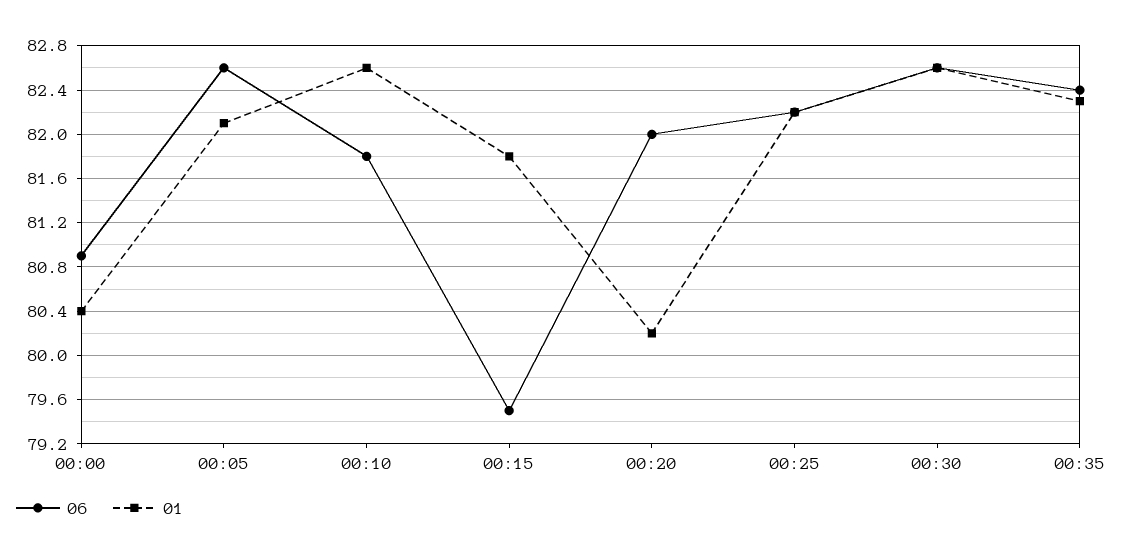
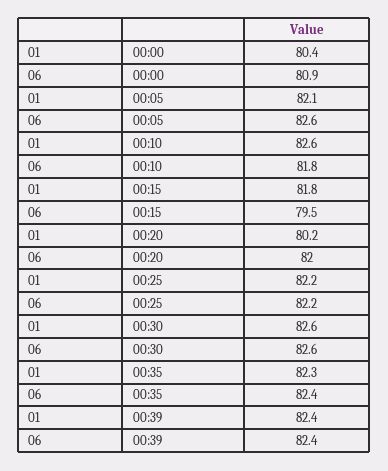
01, 00:39: none -> 82.4
06, 00:39: none -> 82.4

